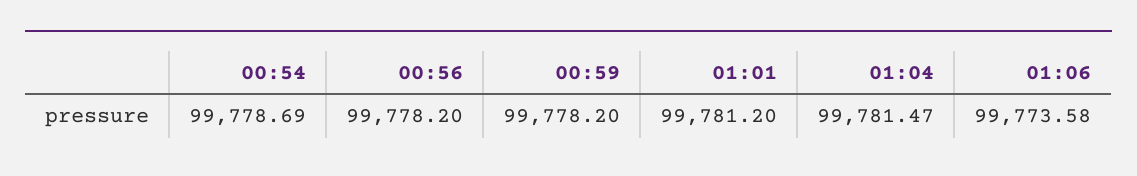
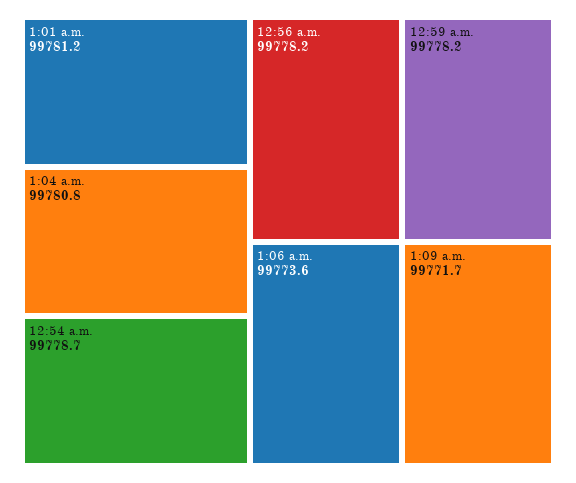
01:04: 99781.47 -> 99780.8
1:09 a.m.: none -> 99771.7

